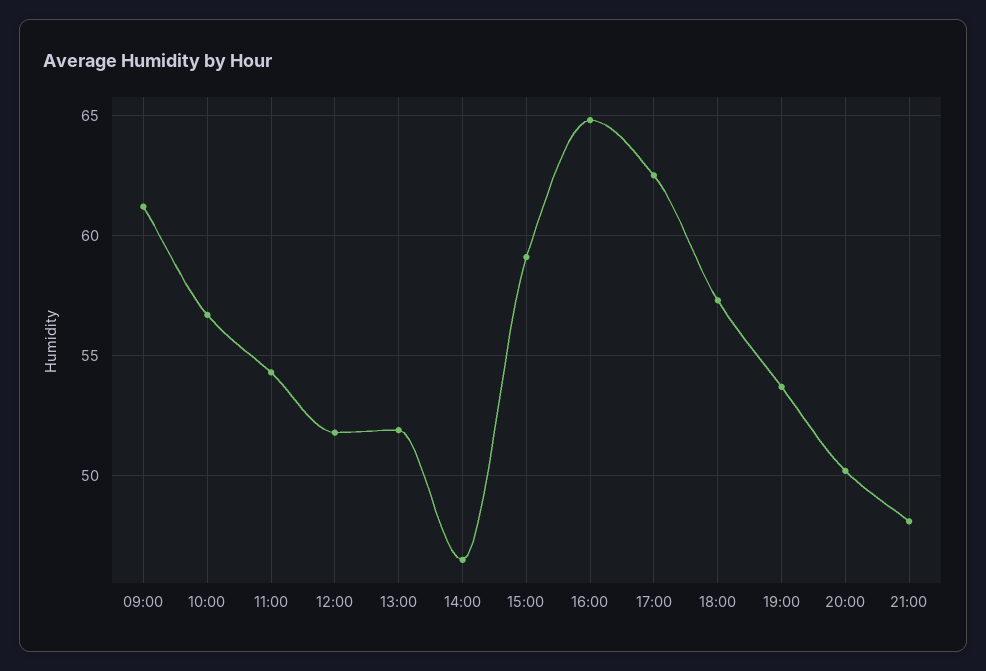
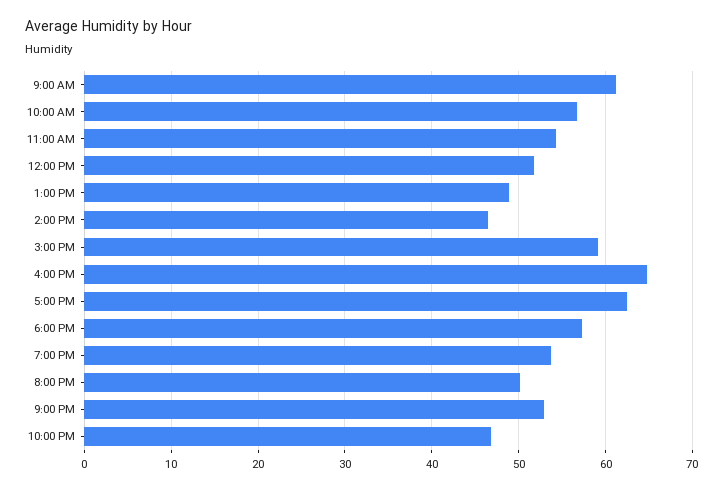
13:00: 52 -> 49
21:00: 48 -> 53
10:00 PM: none -> 47

